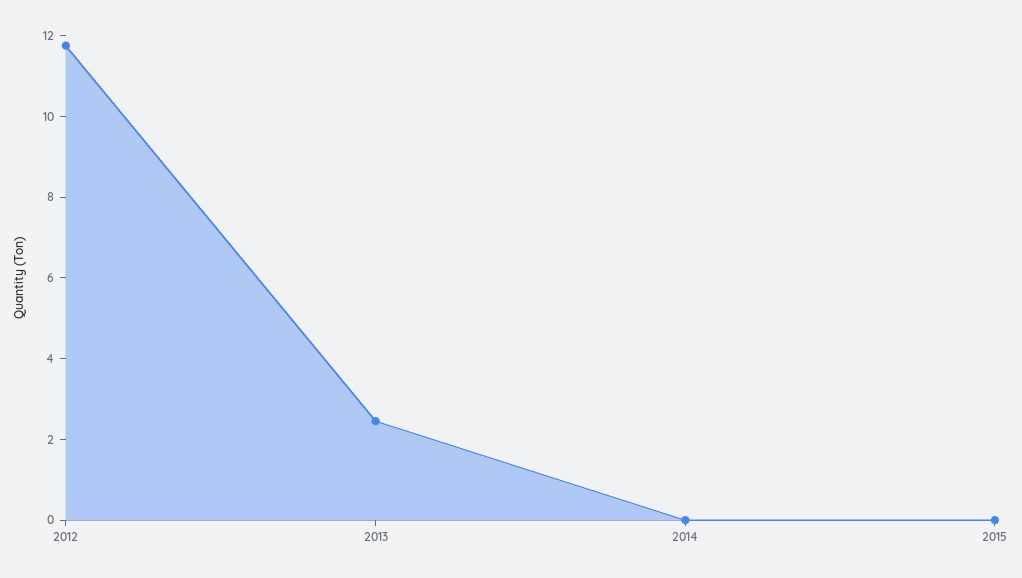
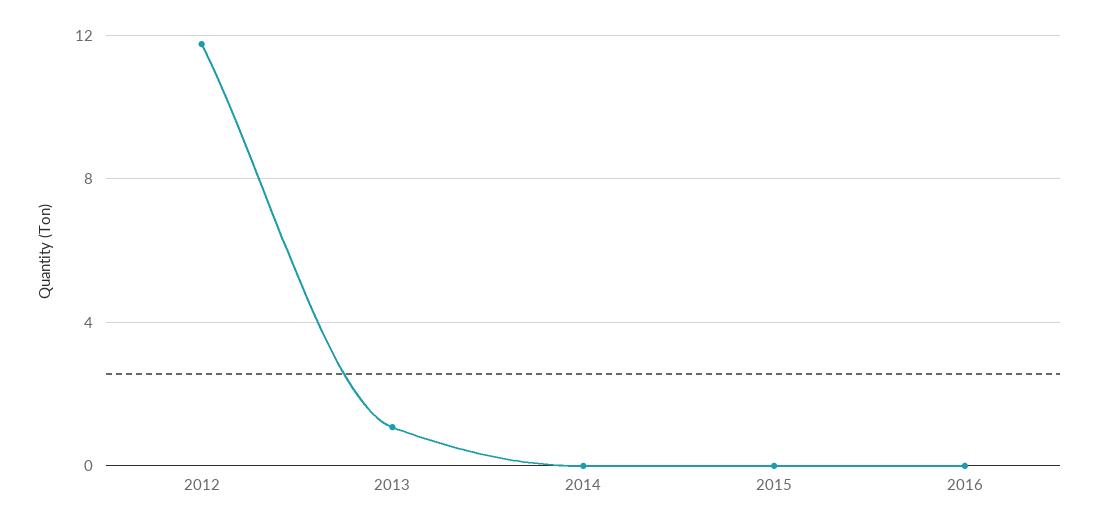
2013: 2.5 -> 1
2016: none -> 0

